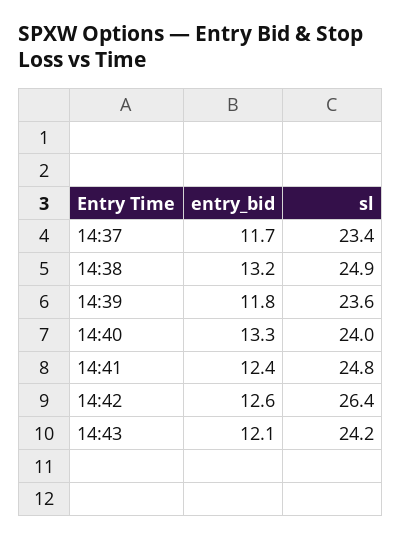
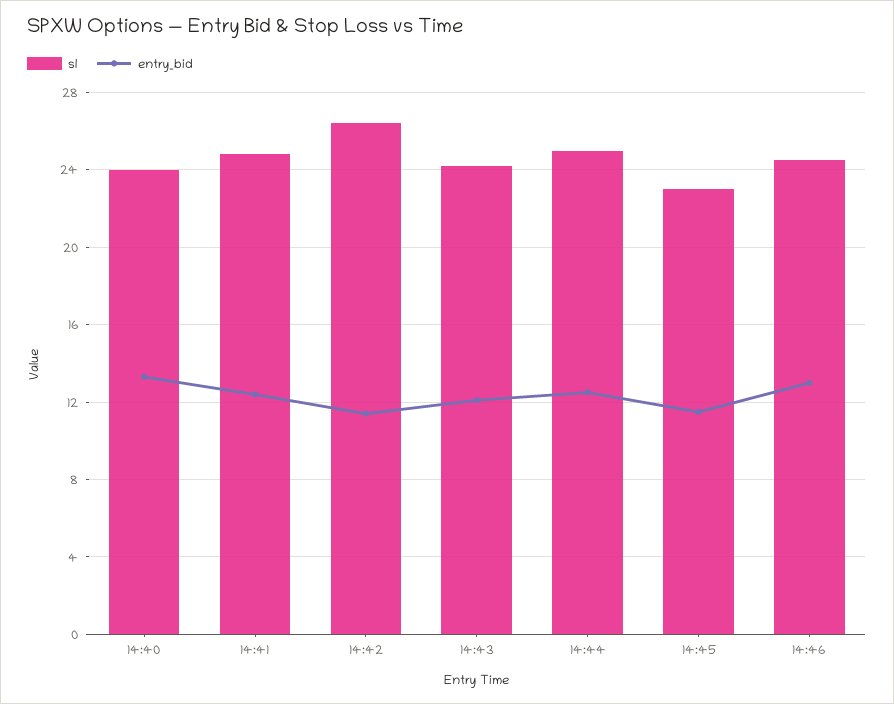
entry_bid, 14:37: 11.7 -> none
sl, 14:37: 23.4 -> none
entry_bid, 14:38: 13.2 -> none
sl, 14:38: 24.9 -> none
entry_bid, 14:39: 11.8 -> none
sl, 14:39: 23.6 -> none
entry_bid, 14:42: 12.6 -> 11.5
sl, 14:44: none -> 25
entry_bid, 14:44: none -> 12.5
sl, 14:45: none -> 23
entry_bid, 14:45: none -> 11.5
sl, 14:46: none -> 24.5
entry_bid, 14:46: none -> 13

